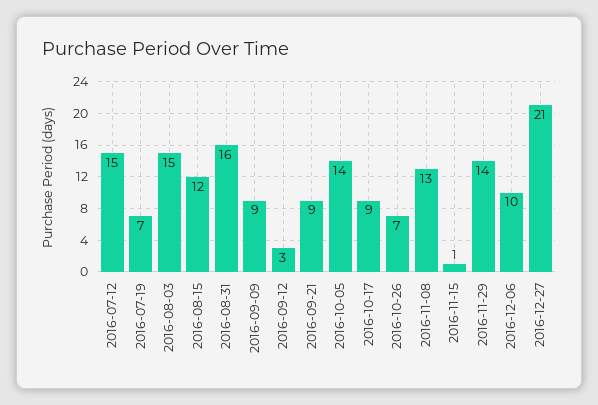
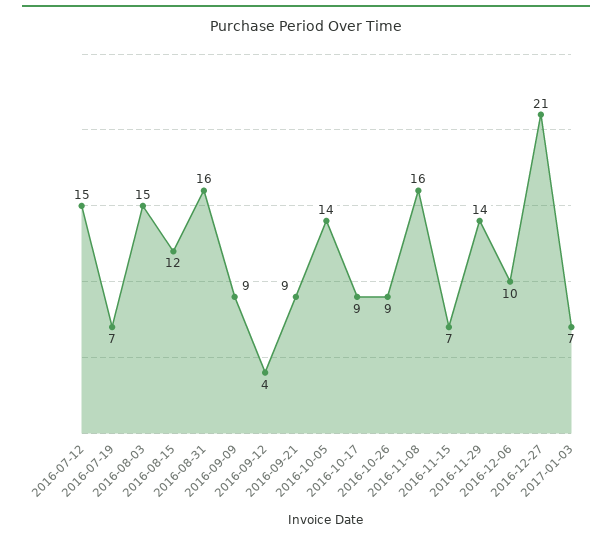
2016-09-12: 3 -> 4
2016-10-26: 7 -> 9
2016-11-08: 13 -> 16
2016-11-15: 1 -> 7
2017-01-03: none -> 7

